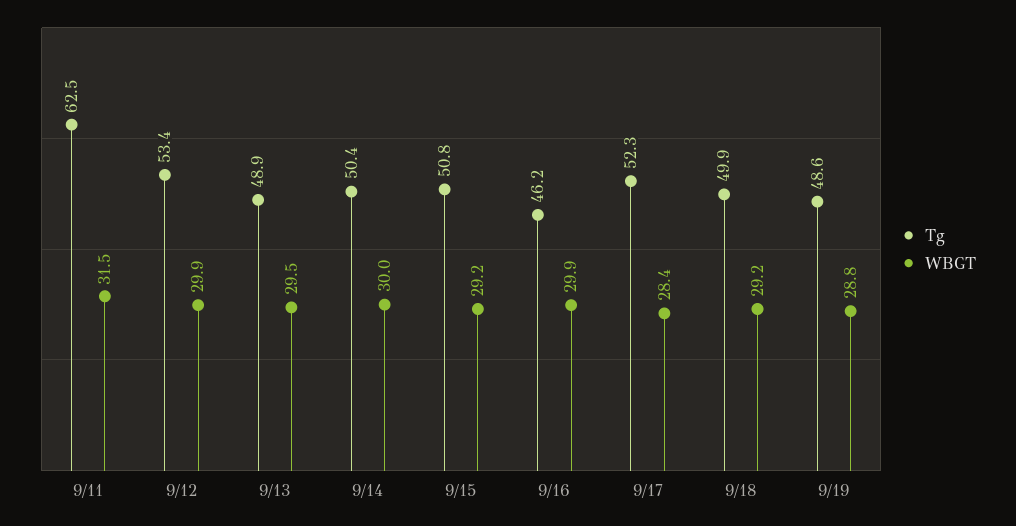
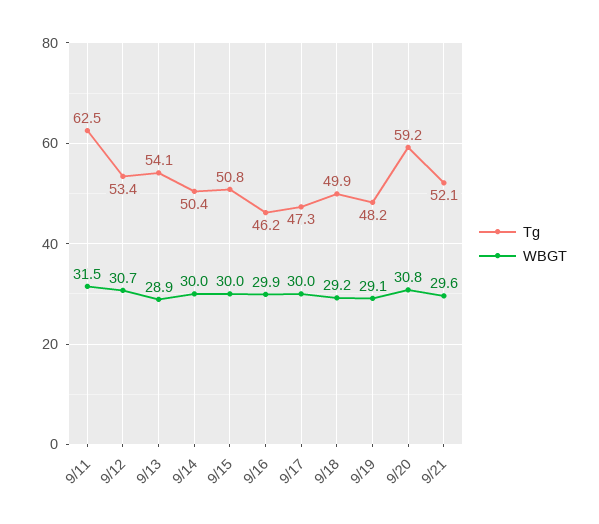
WBGT, 9/12: 29.9 -> 30.7
Tg, 9/13: 48.9 -> 54.1
WBGT, 9/13: 29.5 -> 28.9
WBGT, 9/15: 29.2 -> 30
Tg, 9/17: 52.3 -> 47.3
WBGT, 9/17: 28.4 -> 30
Tg, 9/19: 48.6 -> 48.2
WBGT, 9/19: 28.8 -> 29.1
Tg, 9/20: none -> 59.2
WBGT, 9/20: none -> 30.8
Tg, 9/21: none -> 52.1
WBGT, 9/21: none -> 29.6

